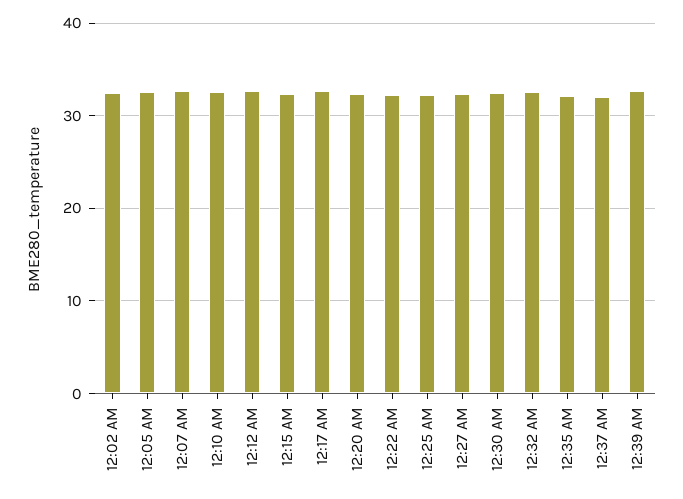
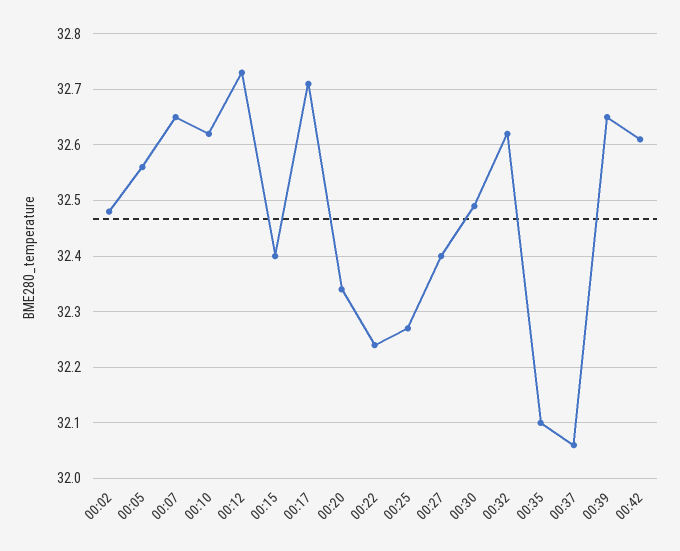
00:42: none -> 32.6

